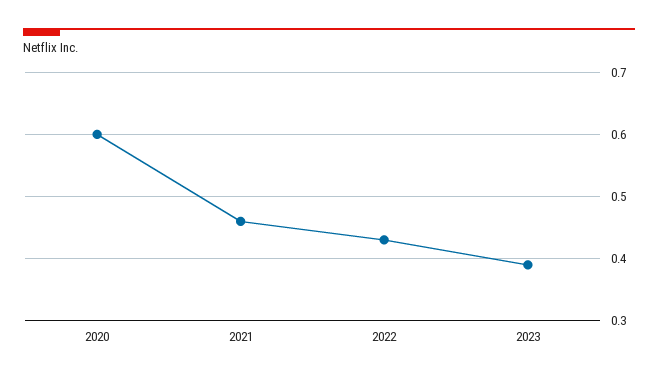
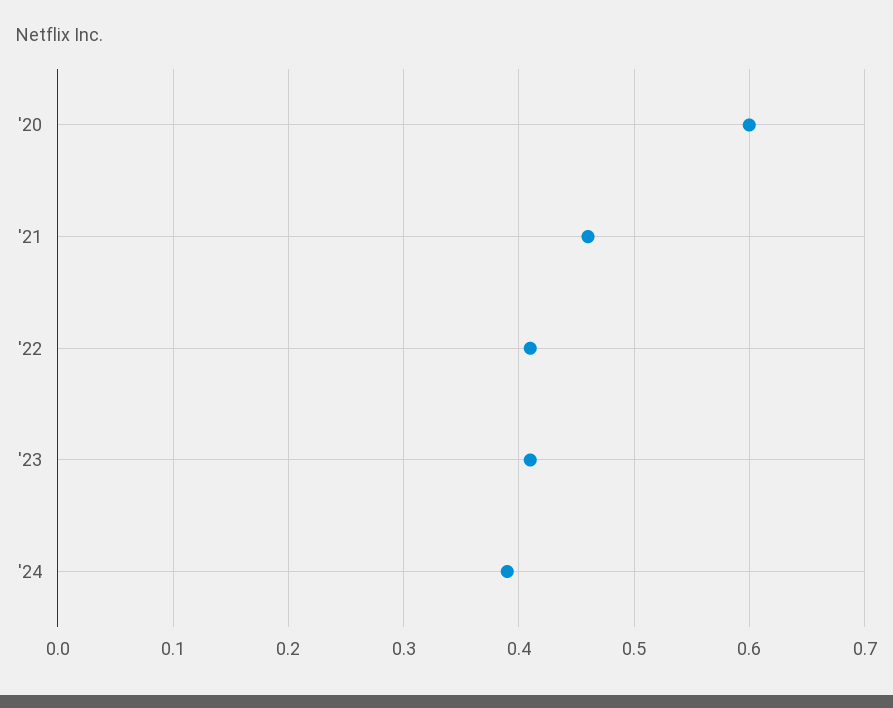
2022: 0.43 -> 0.41
2023: 0.39 -> 0.41
'24: none -> 0.39

